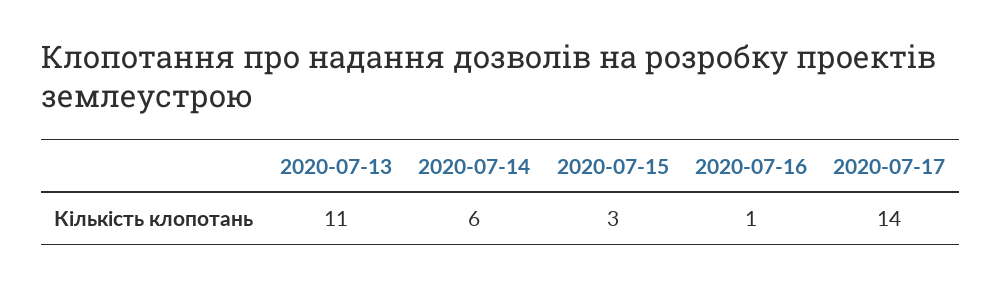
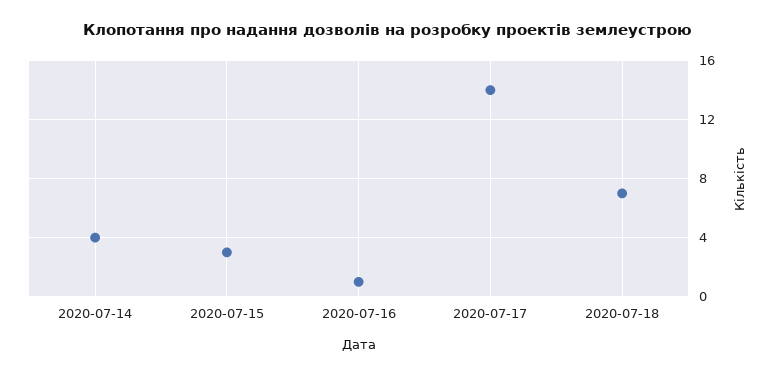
2020-07-13: 11 -> none
2020-07-14: 6 -> 4
2020-07-18: none -> 7

